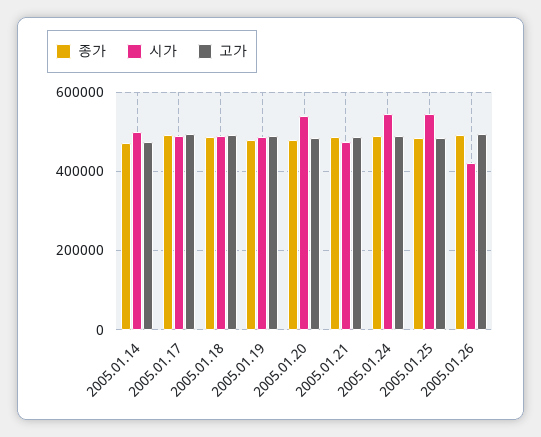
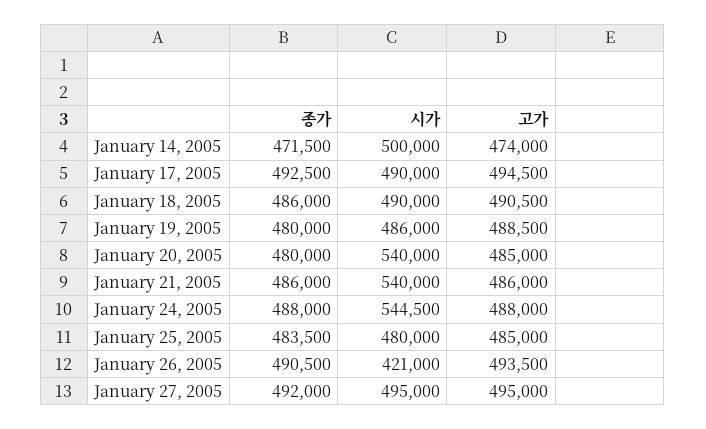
시가, 2005.01.21: 480000 -> 540000
시가, 2005.01.25: 540000 -> 480000
종가, January 27, 2005: none -> 492000
시가, January 27, 2005: none -> 495000
고가, January 27, 2005: none -> 495000

